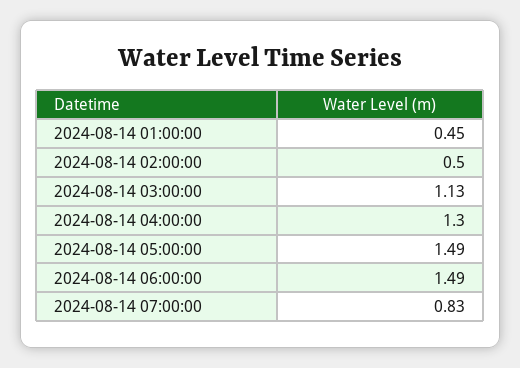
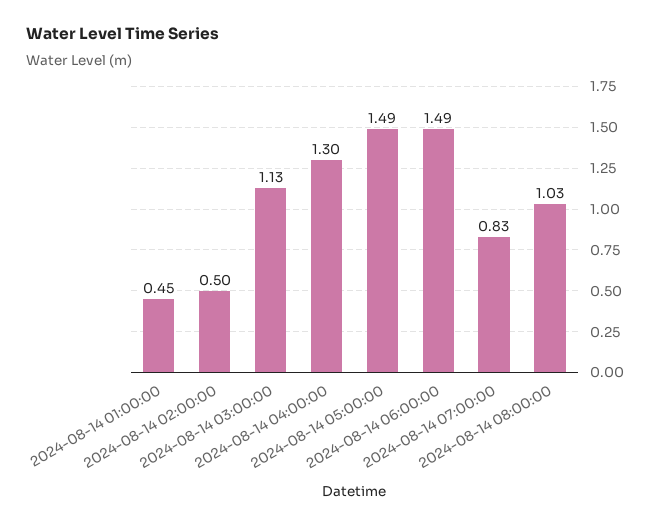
2024-08-14 08:00:00: none -> 1.03

